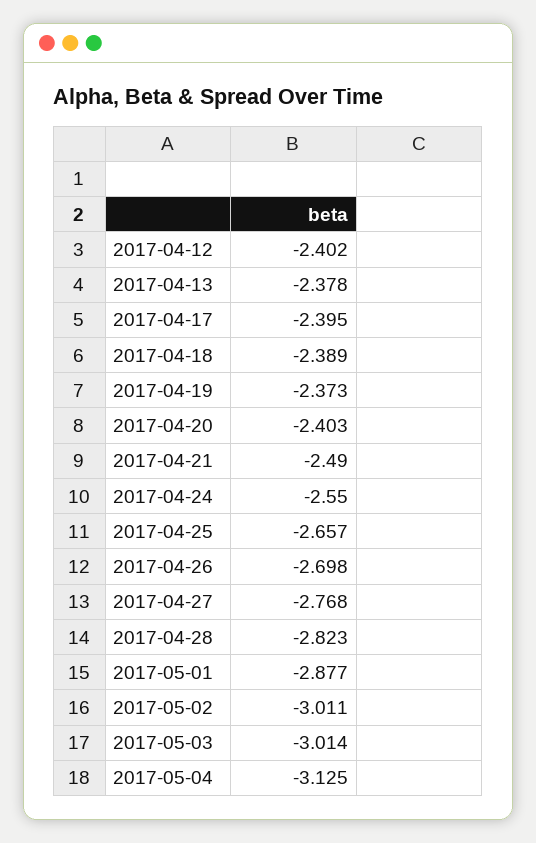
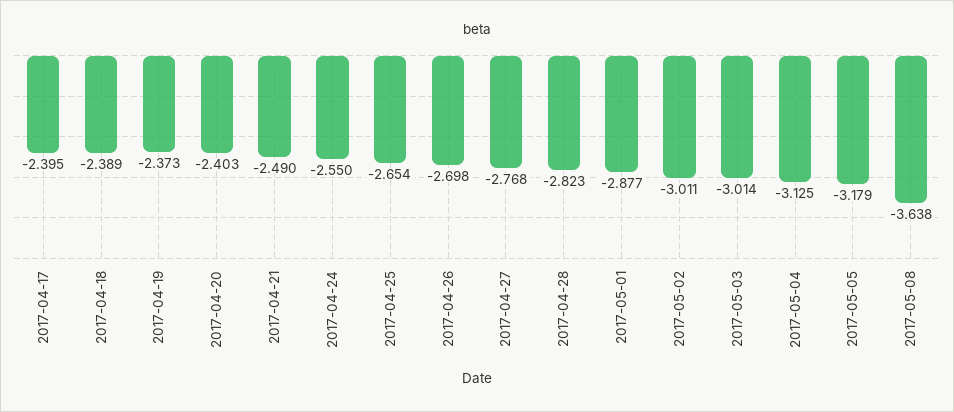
2017-04-12: -2.402 -> none
2017-04-13: -2.378 -> none
2017-04-25: -2.657 -> -2.654
2017-05-05: none -> -3.179
2017-05-08: none -> -3.638

